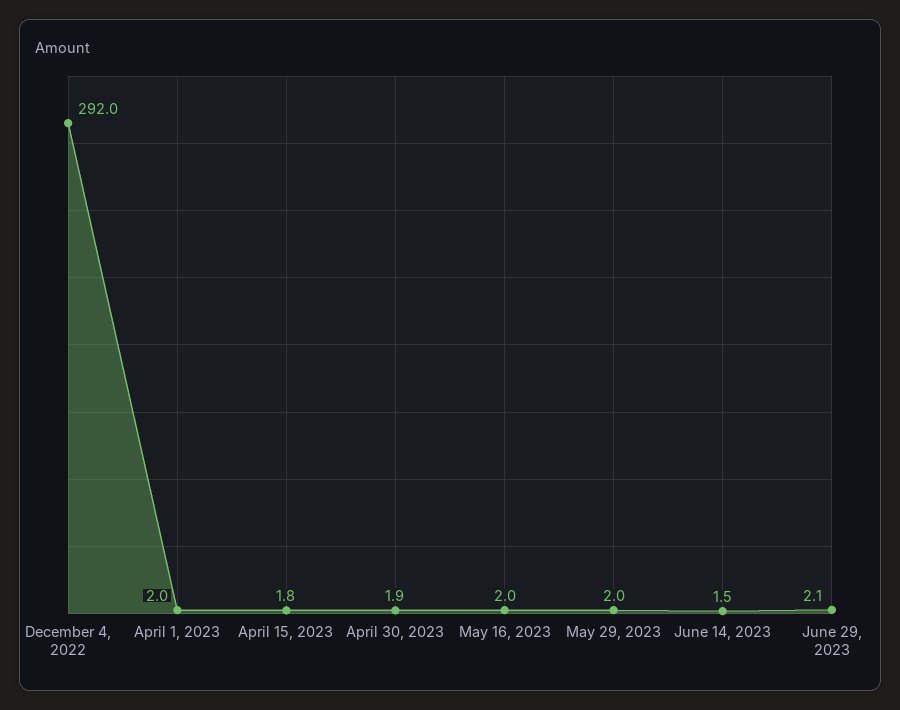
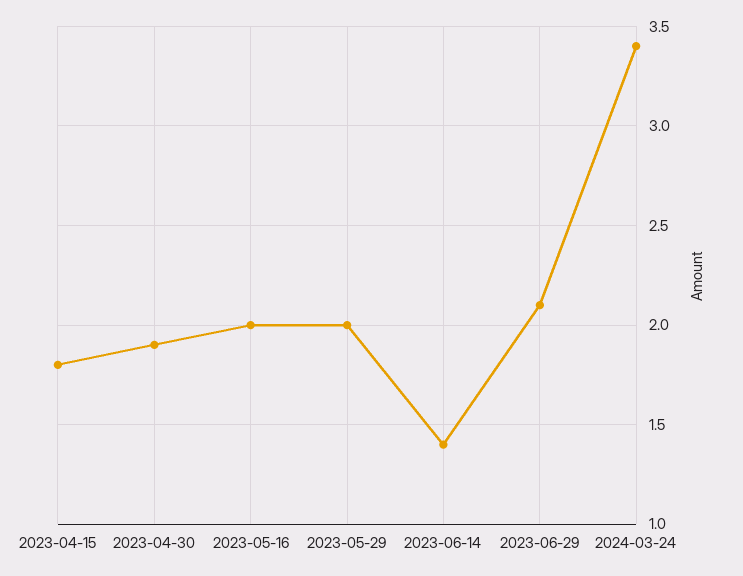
December 4, 2022: 292 -> none
April 1, 2023: 2 -> none
June 14, 2023: 1.5 -> 1.4
2024-03-24: none -> 3.4

